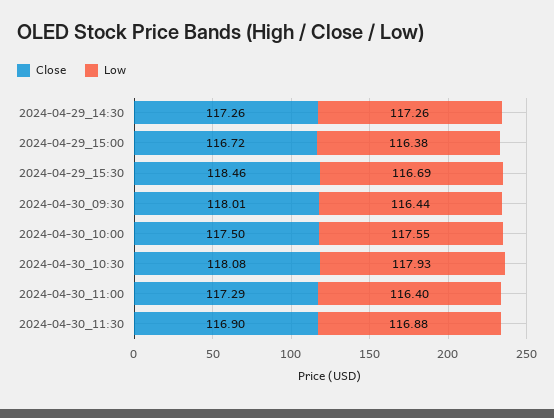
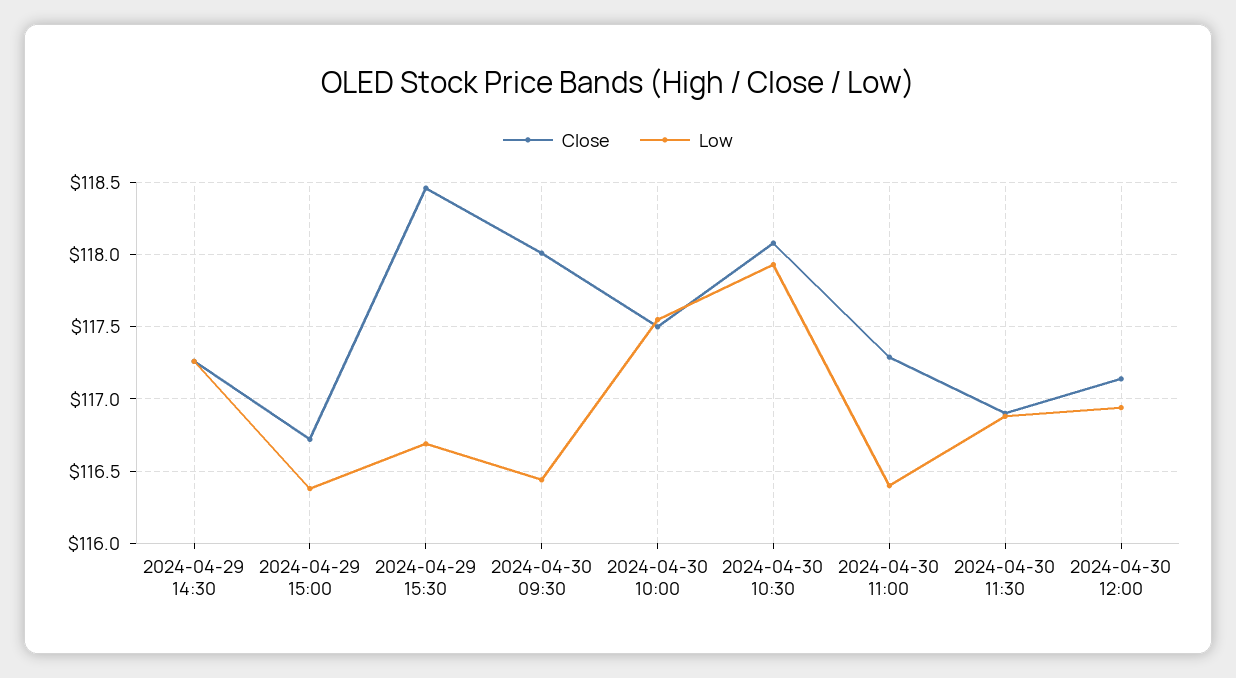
Close, 2024-04-30 12:00: none -> 117.15
Low, 2024-04-30 12:00: none -> 116.95

